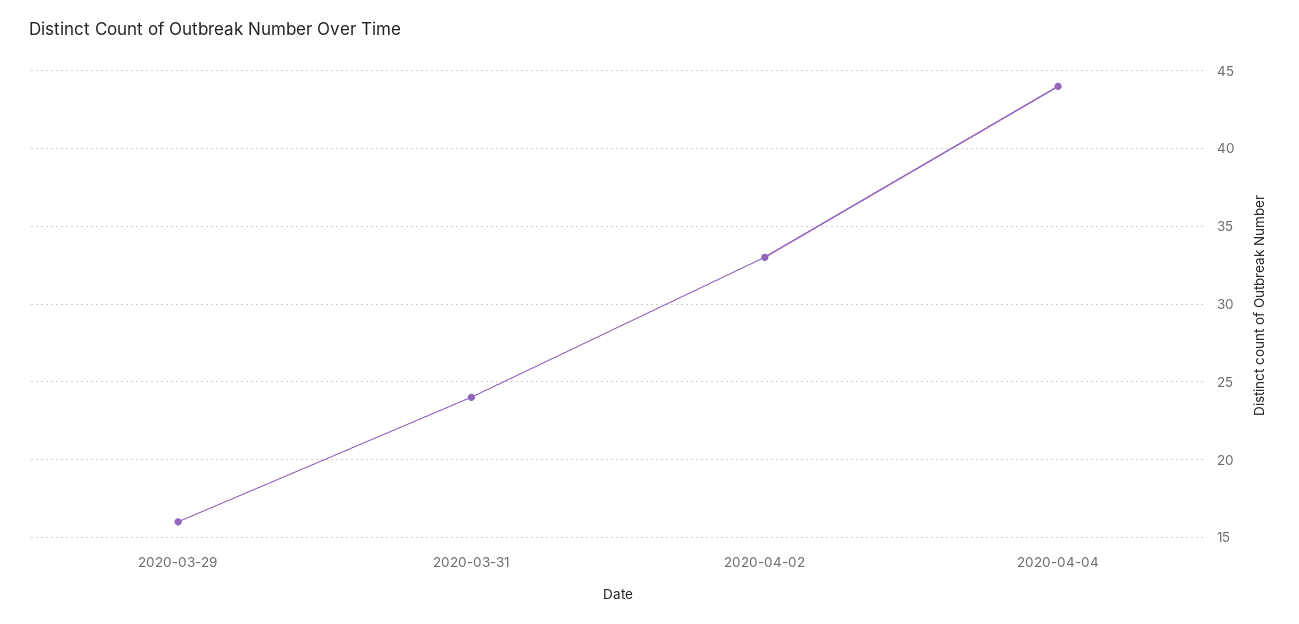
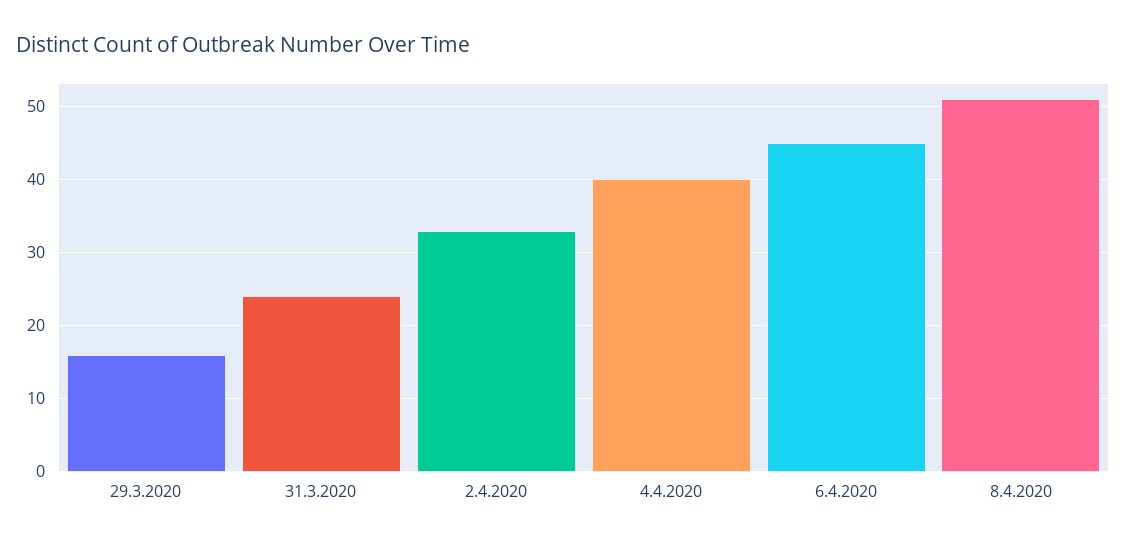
2020-04-04: 44 -> 40
6.4.2020: none -> 45
8.4.2020: none -> 51

